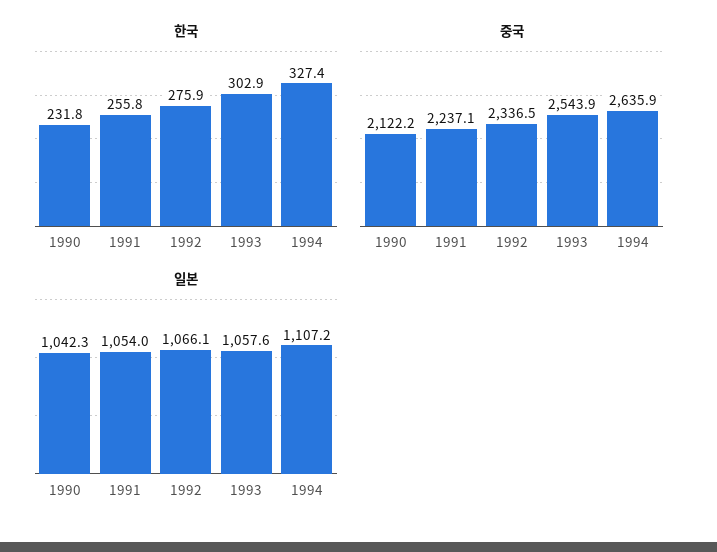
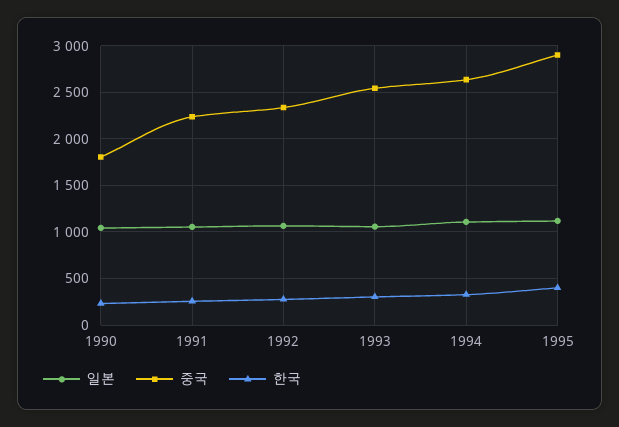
중국, 1990: 2122.2 -> 1800
일본, 1995: none -> 1100
중국, 1995: none -> 2900
한국, 1995: none -> 400

